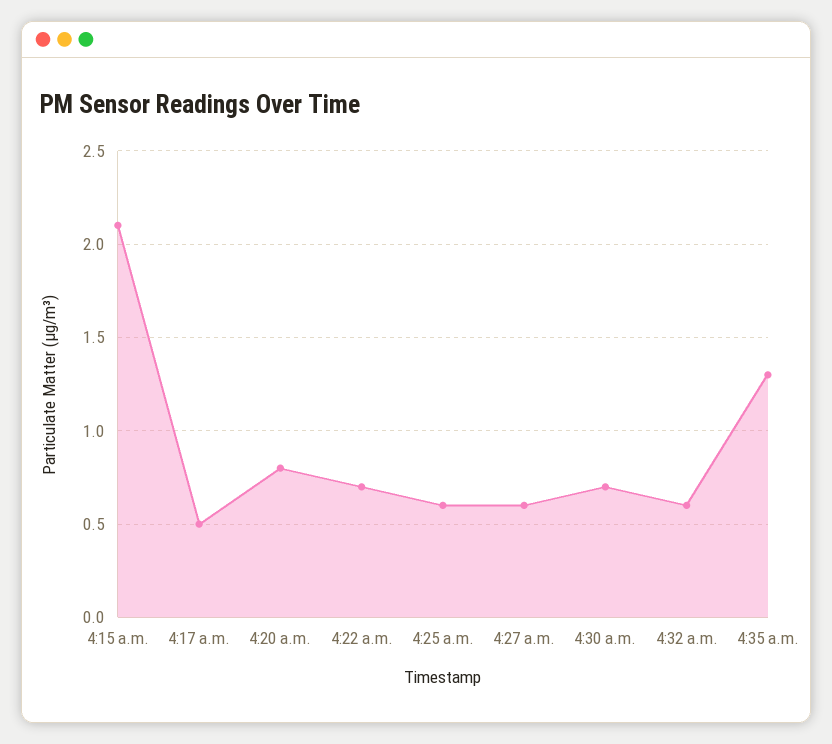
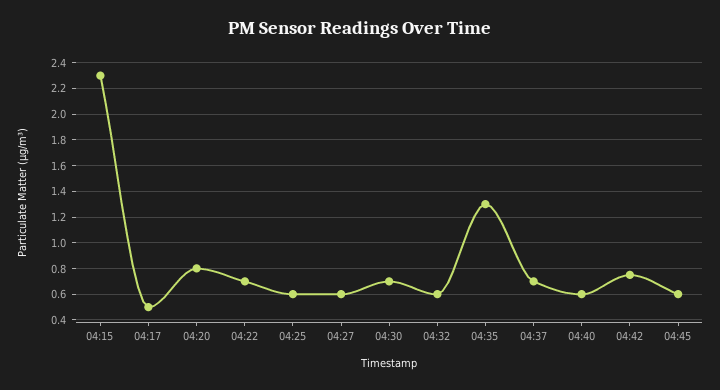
4:15 a.m.: 2.1 -> 2.3
04:37: none -> 0.7
04:40: none -> 0.6
04:42: none -> 0.75
04:45: none -> 0.6

